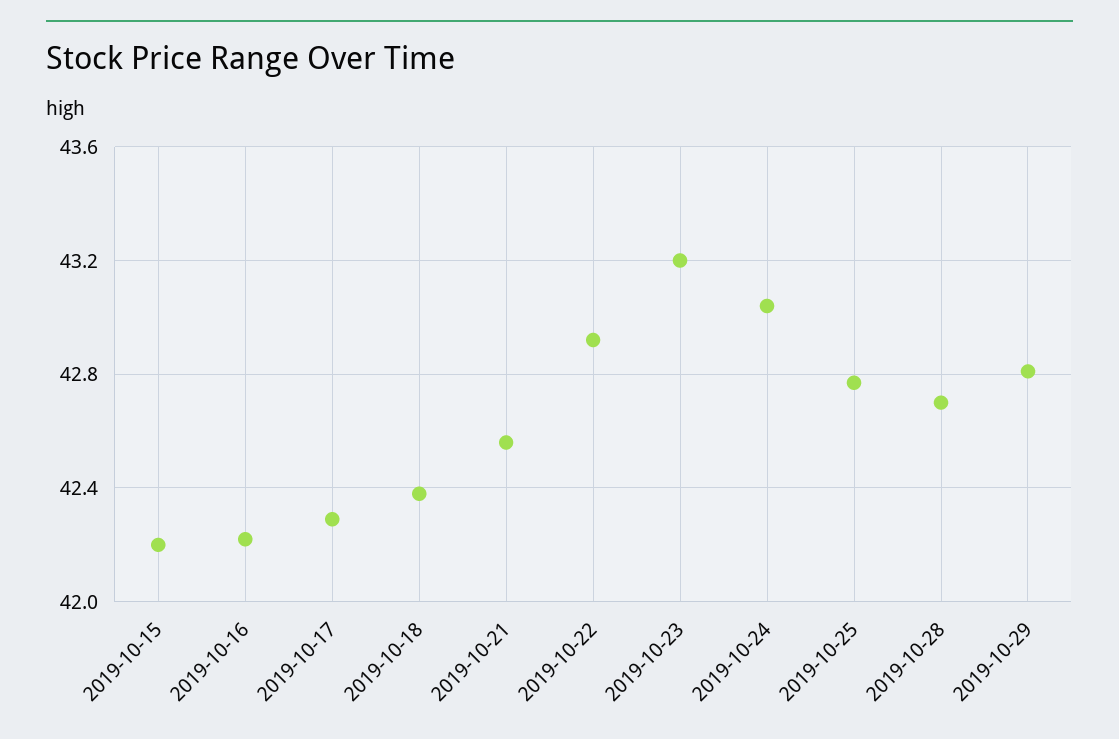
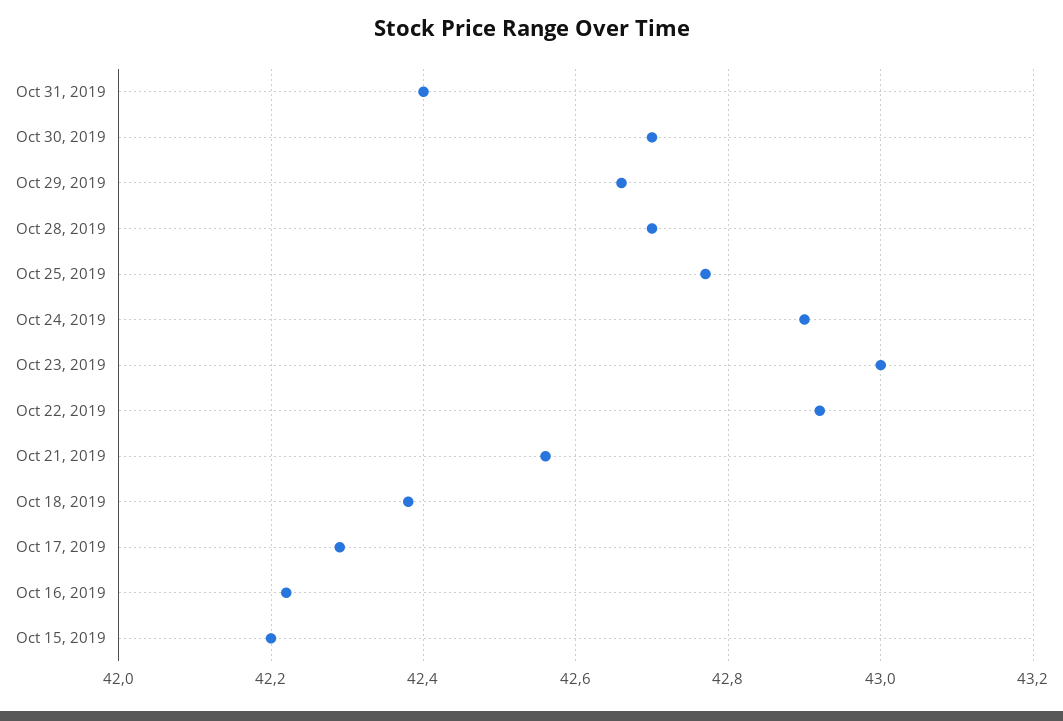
2019-10-23: 43.2 -> 43
2019-10-24: 43.05 -> 42.9
2019-10-29: 42.8 -> 42.65
Oct 31, 2019: none -> 42.4
Oct 30, 2019: none -> 42.7

